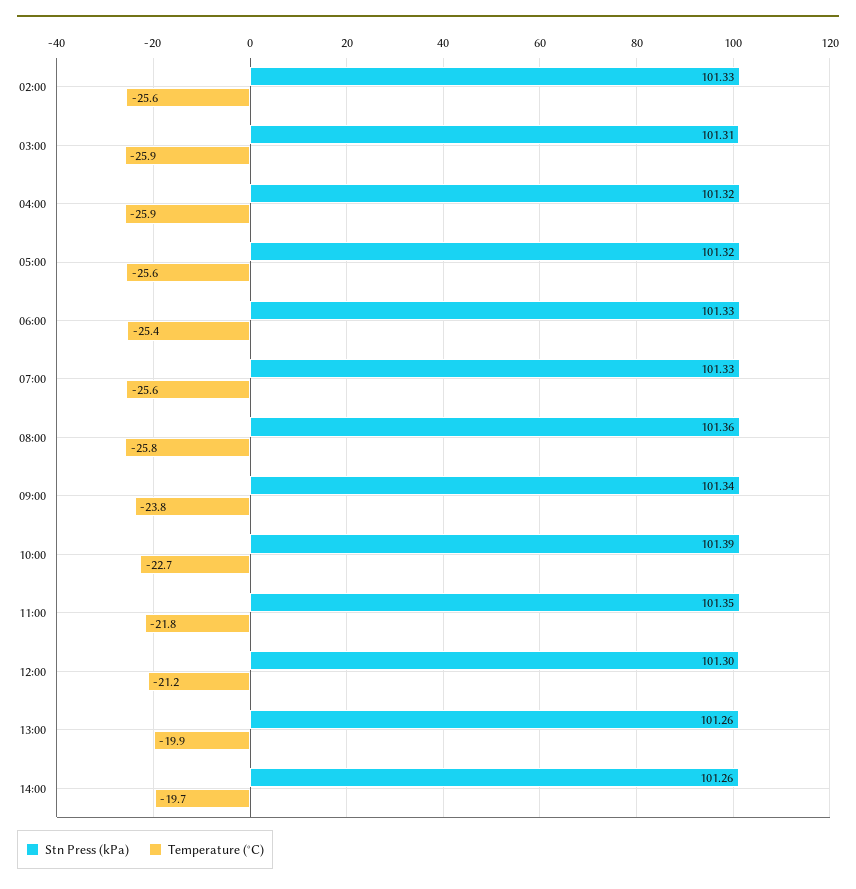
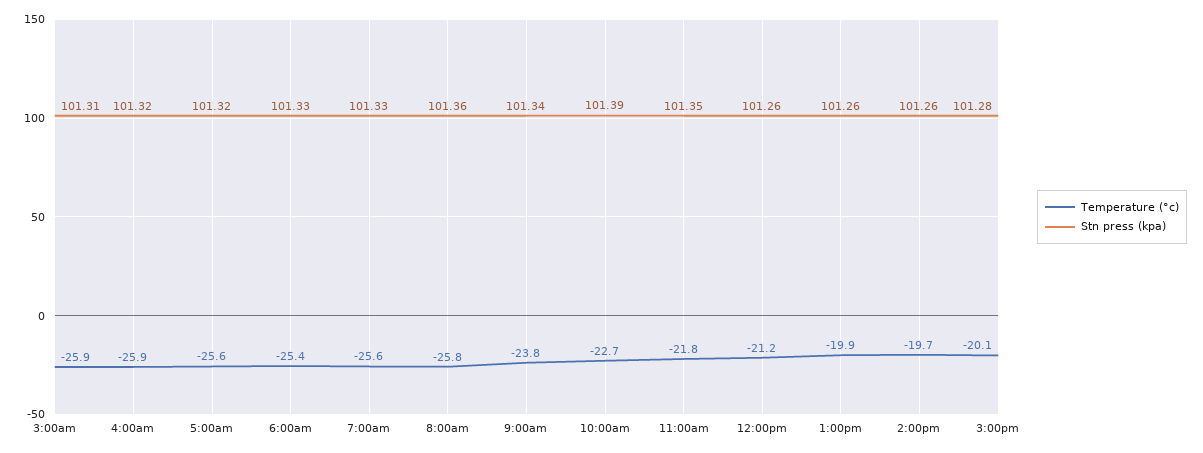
Stn Press (kPa), 02:00: 101.33 -> none
Temperature (°C), 02:00: -25.6 -> none
Stn Press (kPa), 12:00: 101.3 -> 101.26
Temperature (°C), 3:00pm: none -> -20.1
Stn Press (kPa), 3:00pm: none -> 101.28

